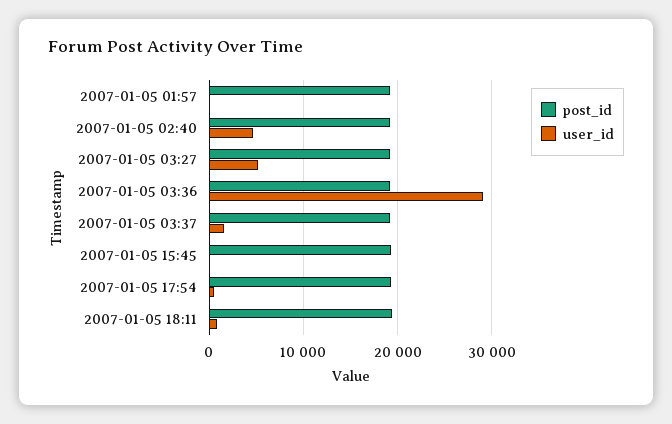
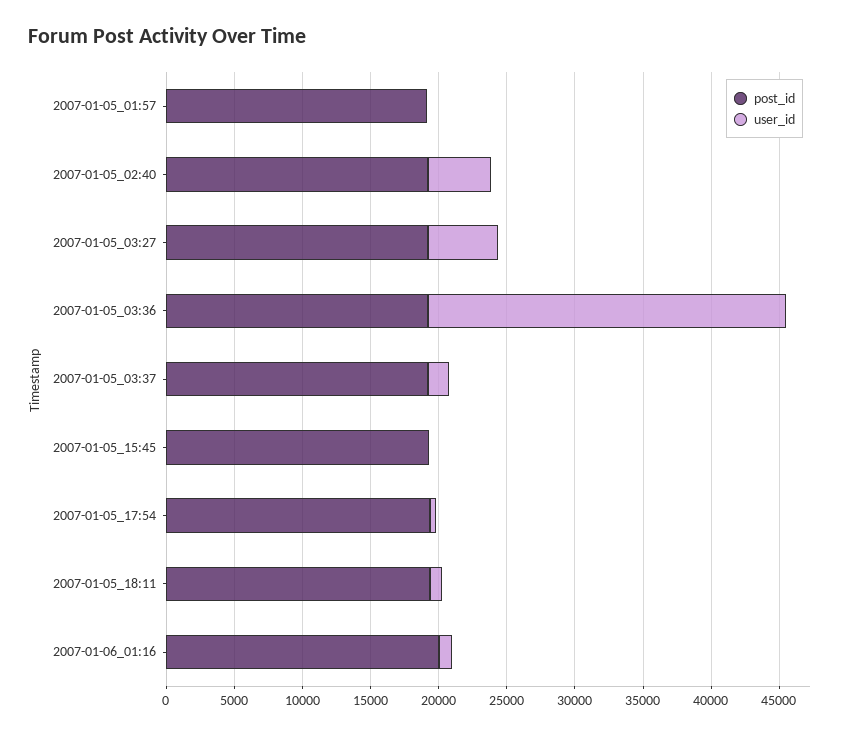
user_id, 2007-01-05 03:36: 29000 -> 26000
post_id, 2007-01-06_01:16: none -> 20000
user_id, 2007-01-06_01:16: none -> 1000

